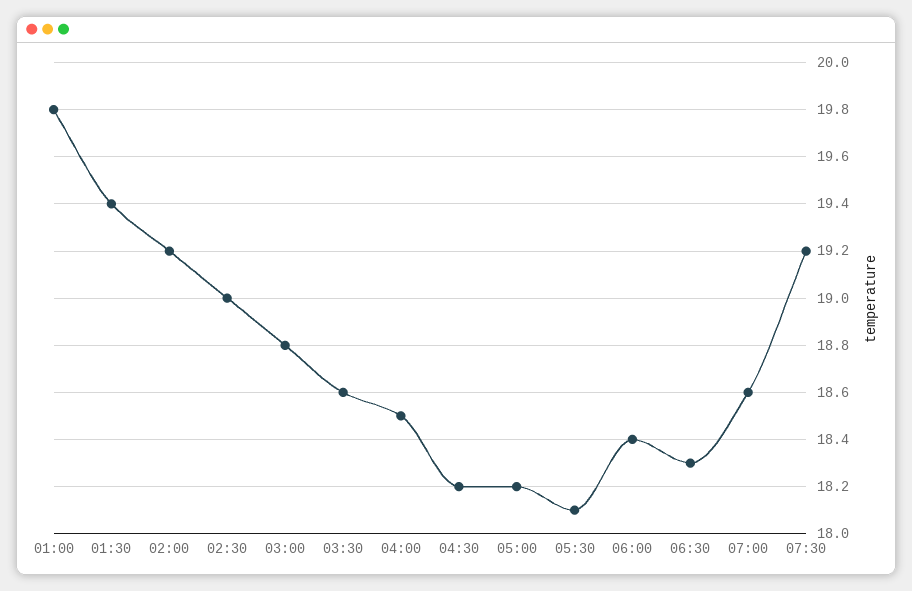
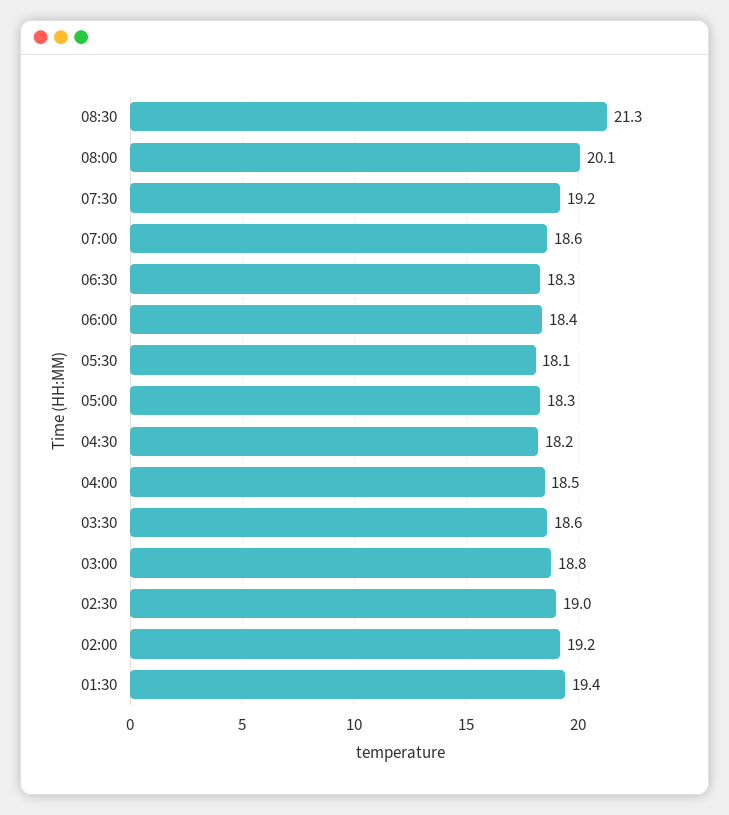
01:00: 19.8 -> none
05:00: 18.2 -> 18.3
08:30: none -> 21.3
08:00: none -> 20.1

